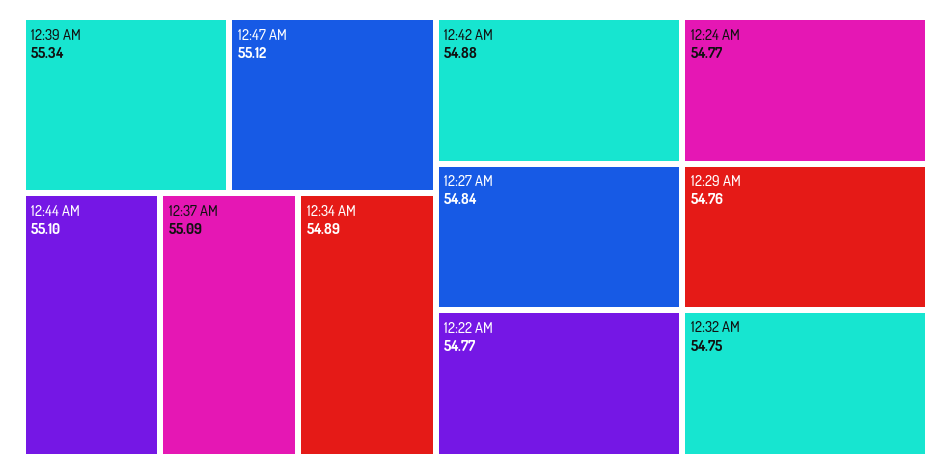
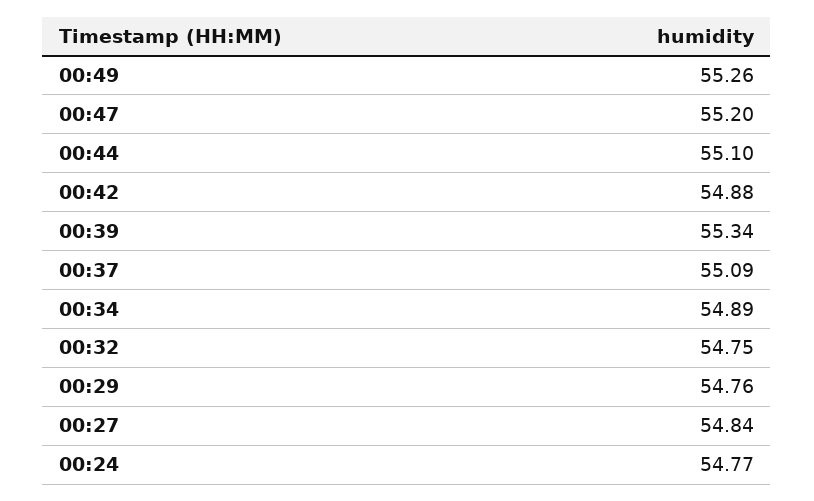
12:47 AM: 55.12 -> 55.2
12:22 AM: 54.77 -> none
00:49: none -> 55.26

